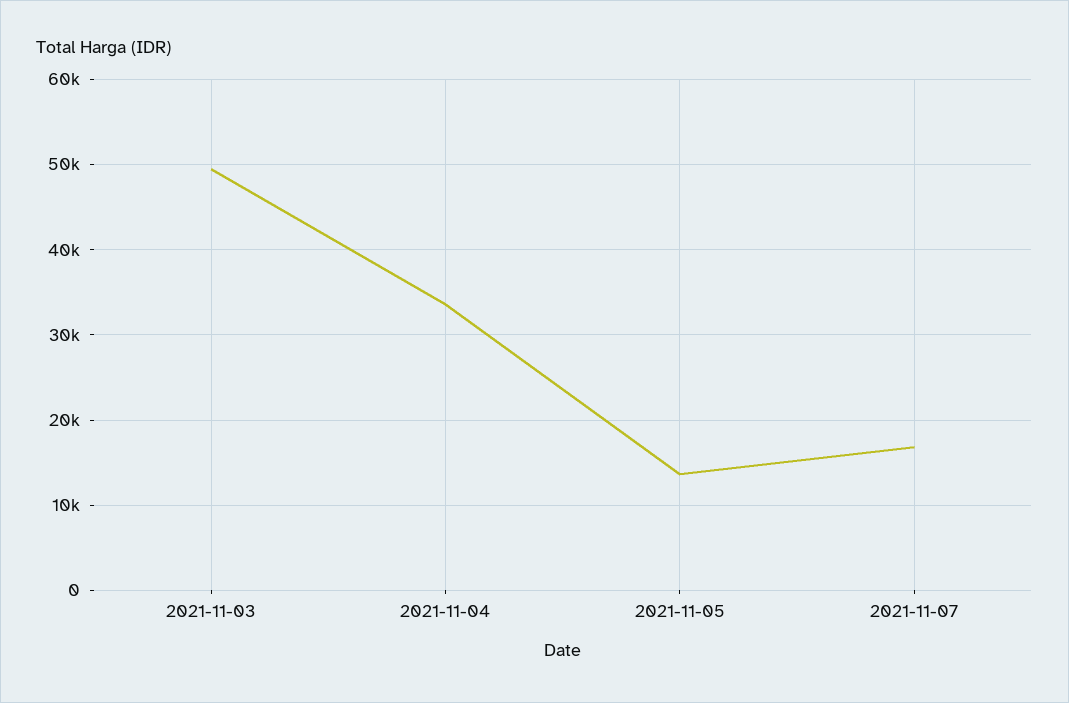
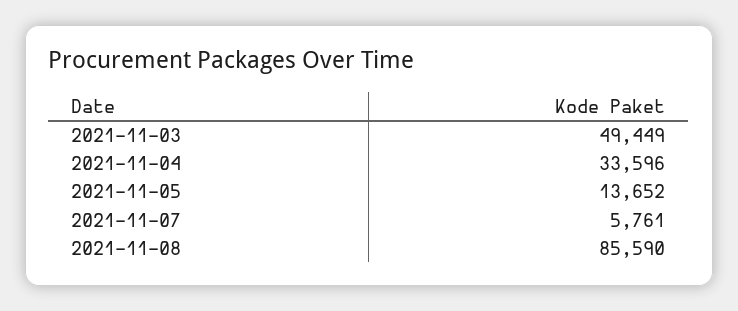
2021-11-07: 17000 -> 5761
2021-11-08: none -> 85590

